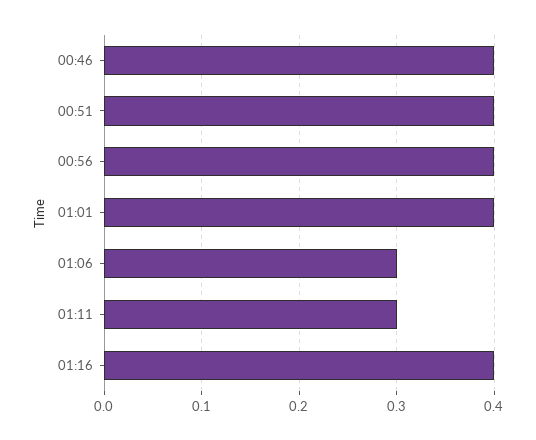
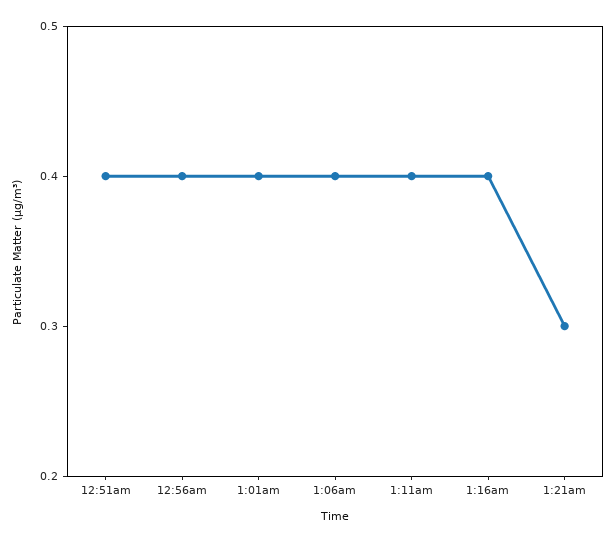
00:46: 0.4 -> none
01:06: 0.3 -> 0.4
01:11: 0.3 -> 0.4
1:21am: none -> 0.3

